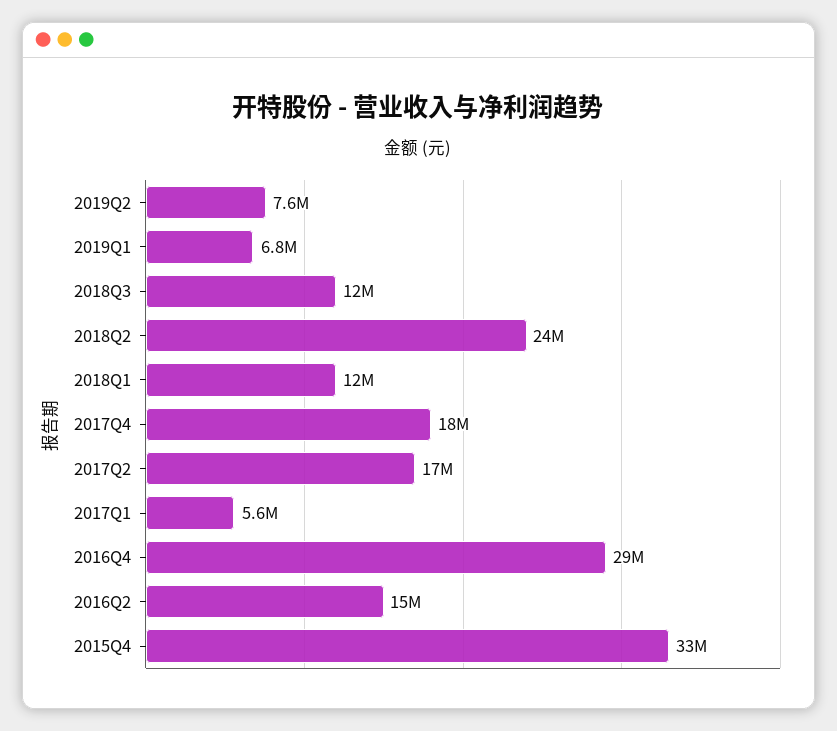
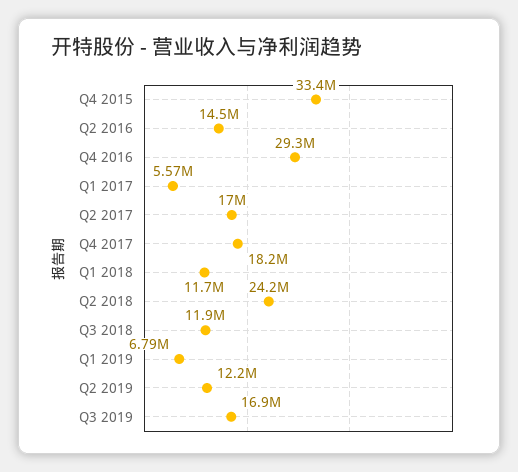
2019Q2: 7600000 -> 12200000
Q3 2019: none -> 16900000

